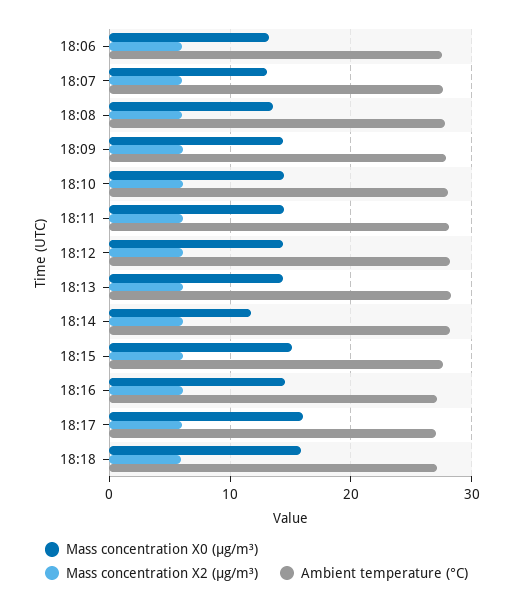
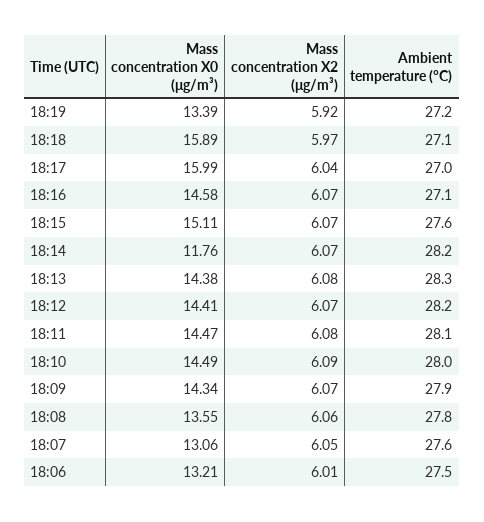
Mass concentration X0 (μg/m³), 18:19: none -> 13.39
Mass concentration X2 (μg/m³), 18:19: none -> 5.92
Ambient temperature (°C), 18:19: none -> 27.2

